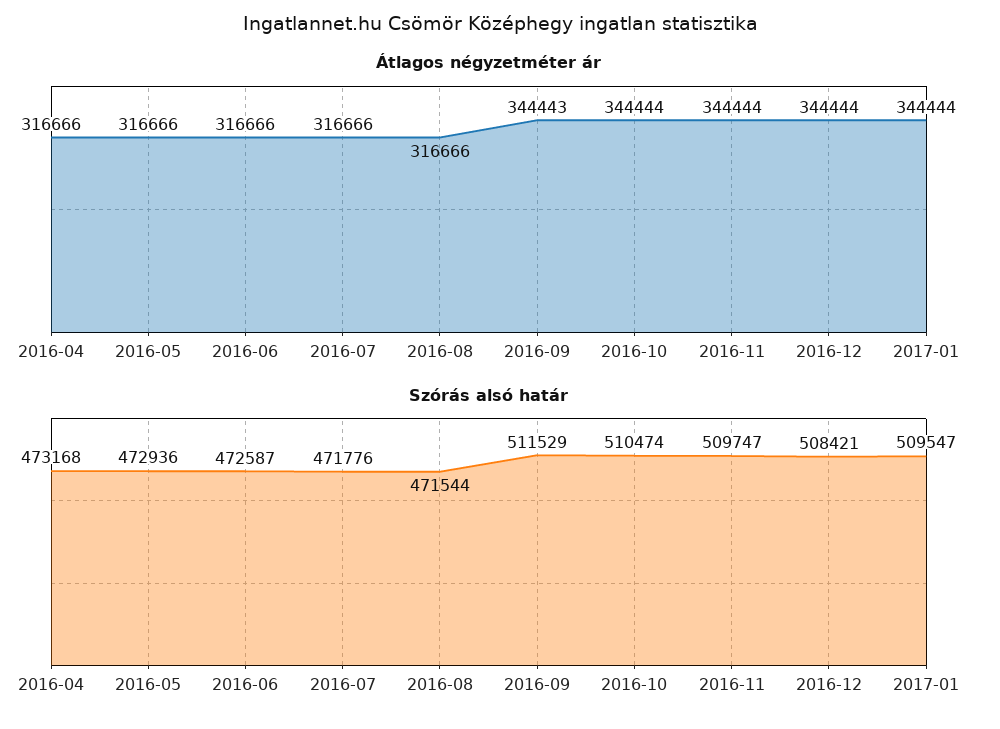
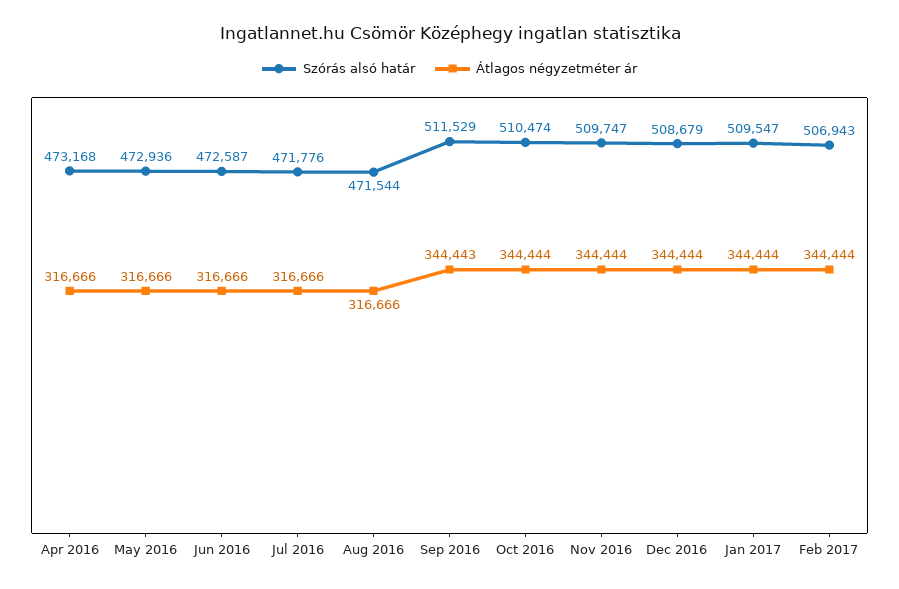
Szórás alsó határ, 2016-12: 508421 -> 508679
Szórás alsó határ, Feb 2017: none -> 506943
Átlagos négyzetméter ár, Feb 2017: none -> 344444

